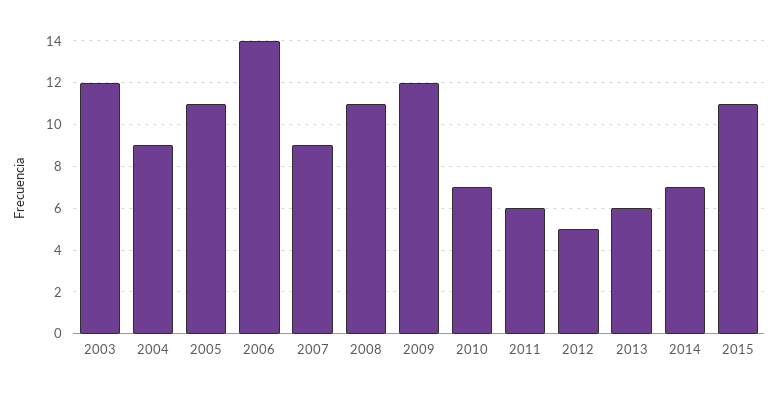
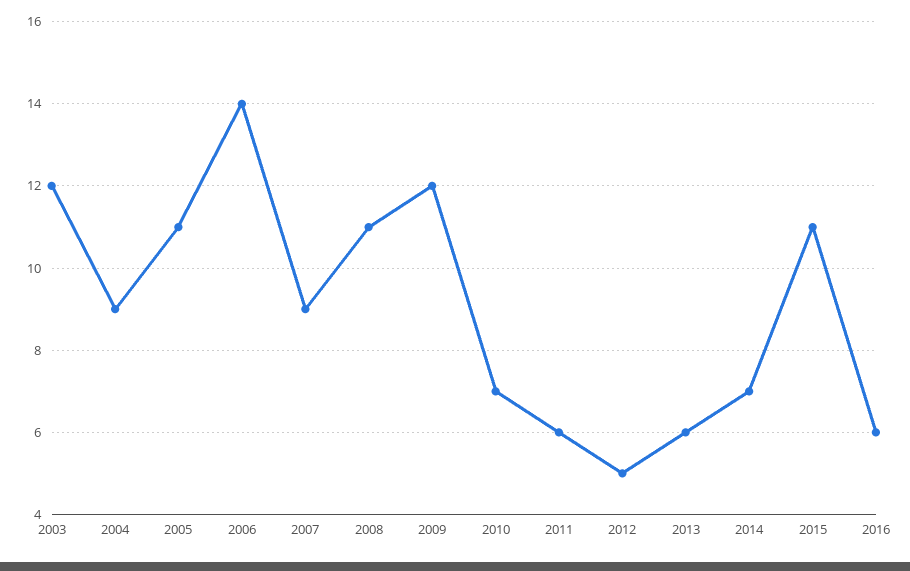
2016: none -> 6

